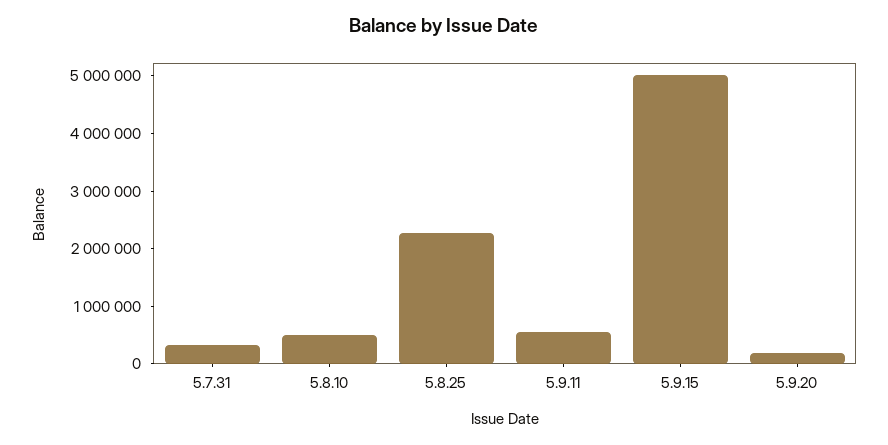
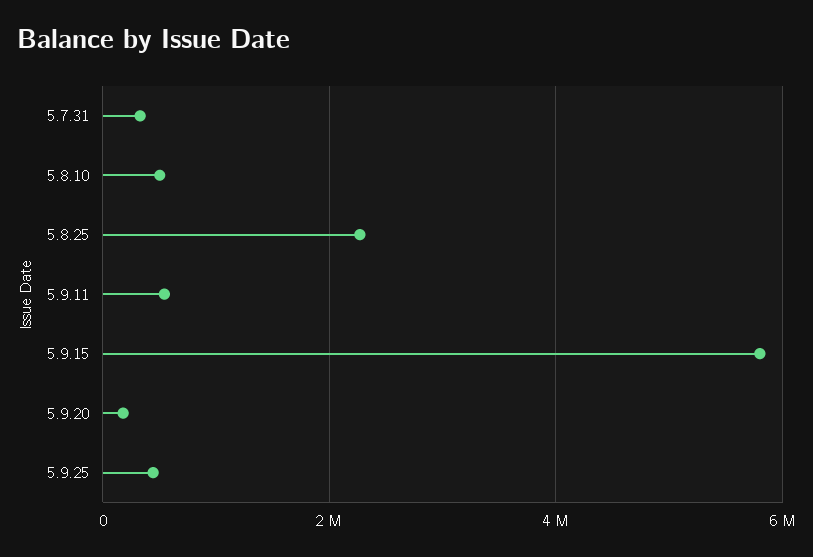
5.9.15: 5000000 -> 5800000
5.9.25: none -> 400000

